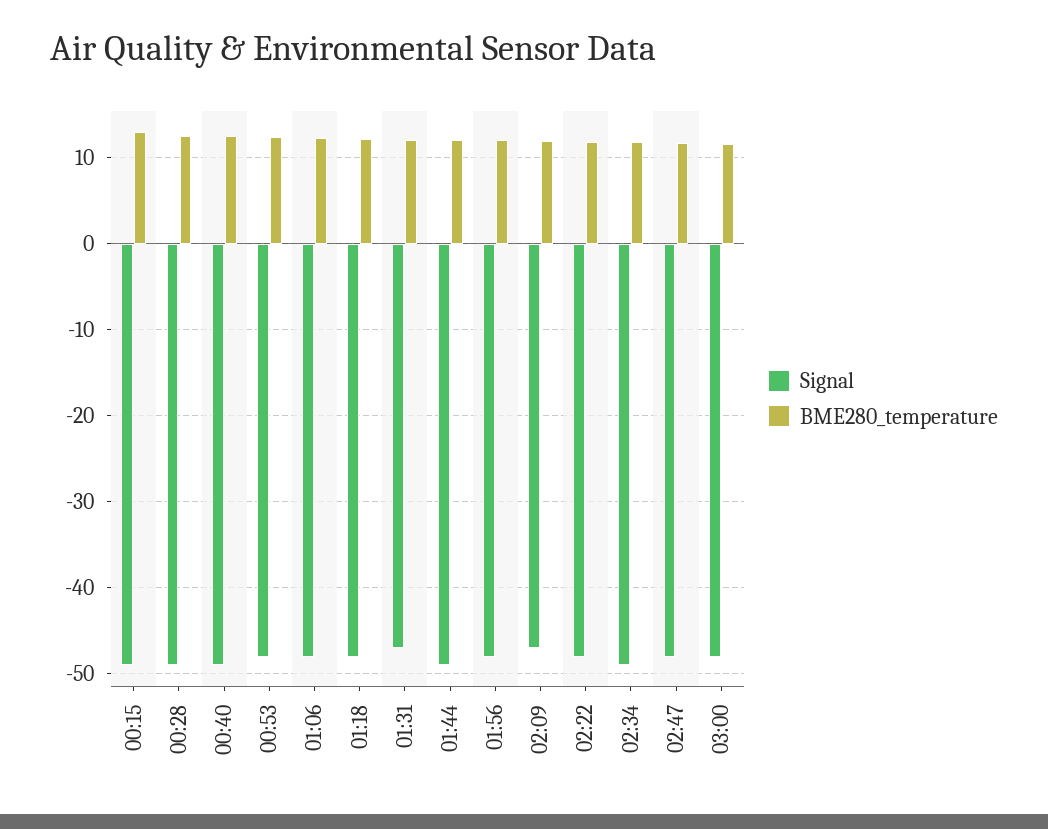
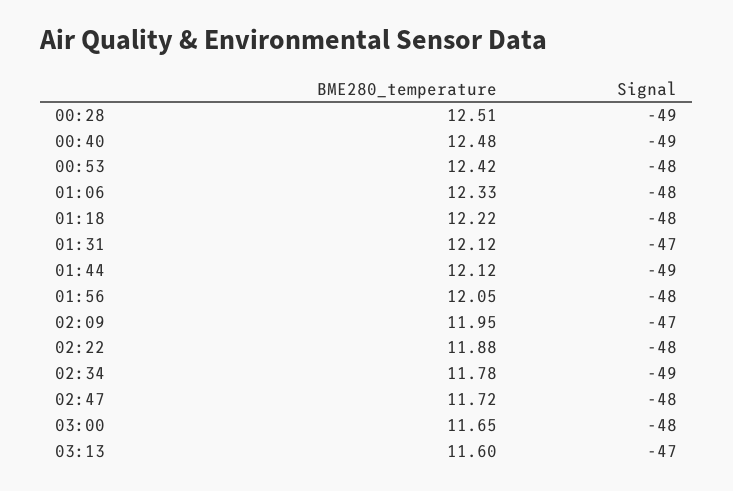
Signal, 00:15: -49 -> none
BME280_temperature, 00:15: 13 -> none
BME280_temperature, 03:13: none -> 11.6
Signal, 03:13: none -> -47

